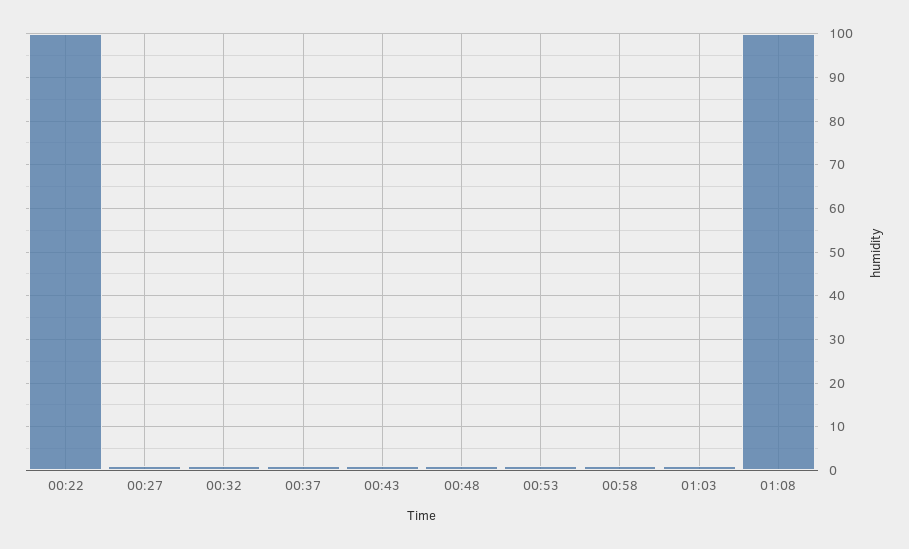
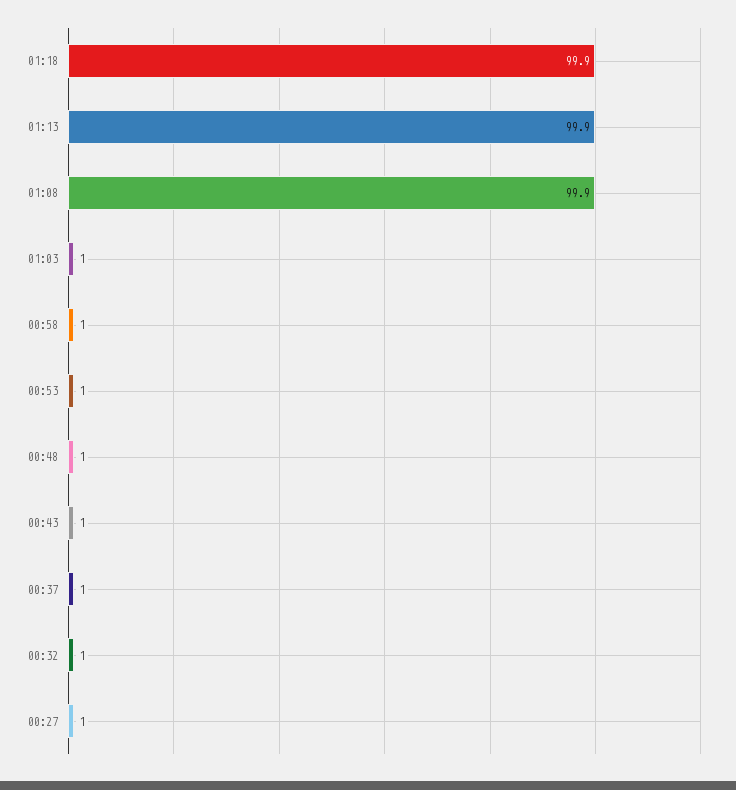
00:22: 100 -> none
01:18: none -> 99.9
01:13: none -> 99.9

